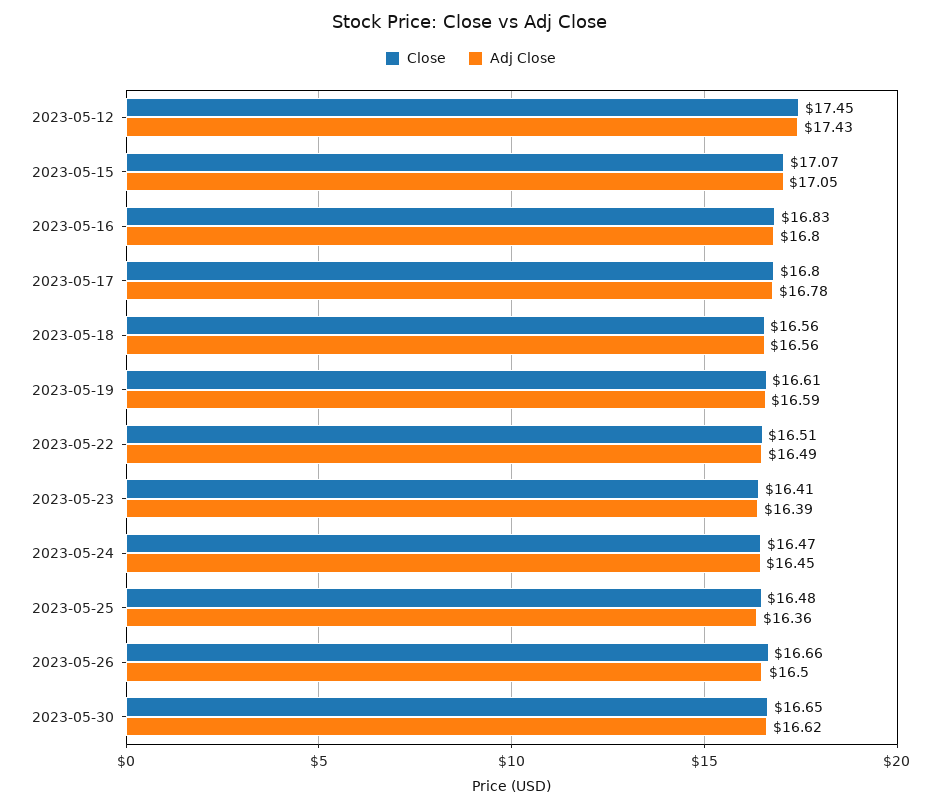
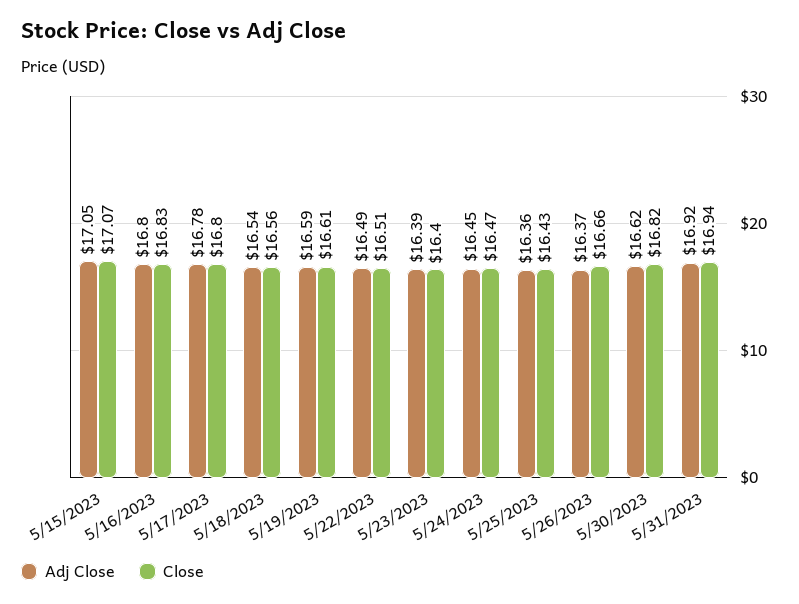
Close, 2023-05-12: 17.45 -> none
Adj Close, 2023-05-12: 17.43 -> none
Adj Close, 2023-05-18: 16.56 -> 16.54
Close, 2023-05-23: 16.41 -> 16.4
Close, 2023-05-25: 16.48 -> 16.43
Adj Close, 2023-05-26: 16.5 -> 16.37
Close, 2023-05-30: 16.65 -> 16.82
Adj Close, 5/31/2023: none -> 16.92
Close, 5/31/2023: none -> 16.94

